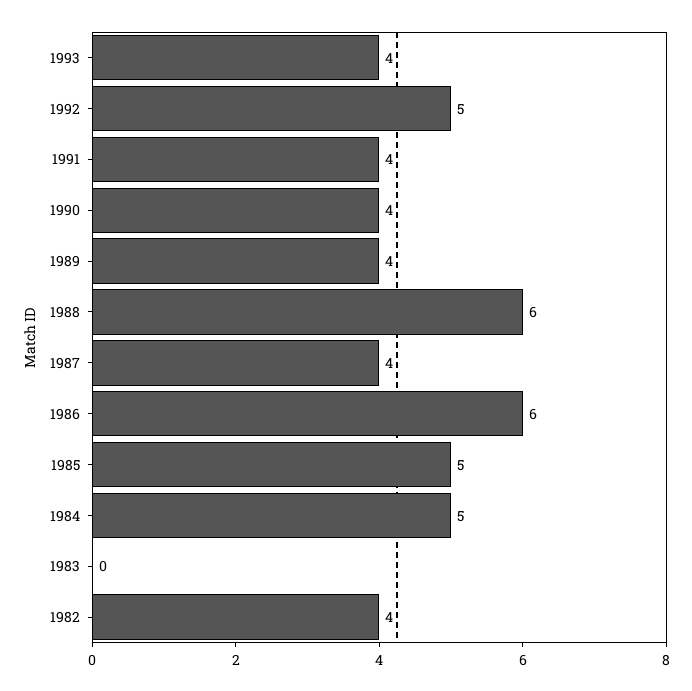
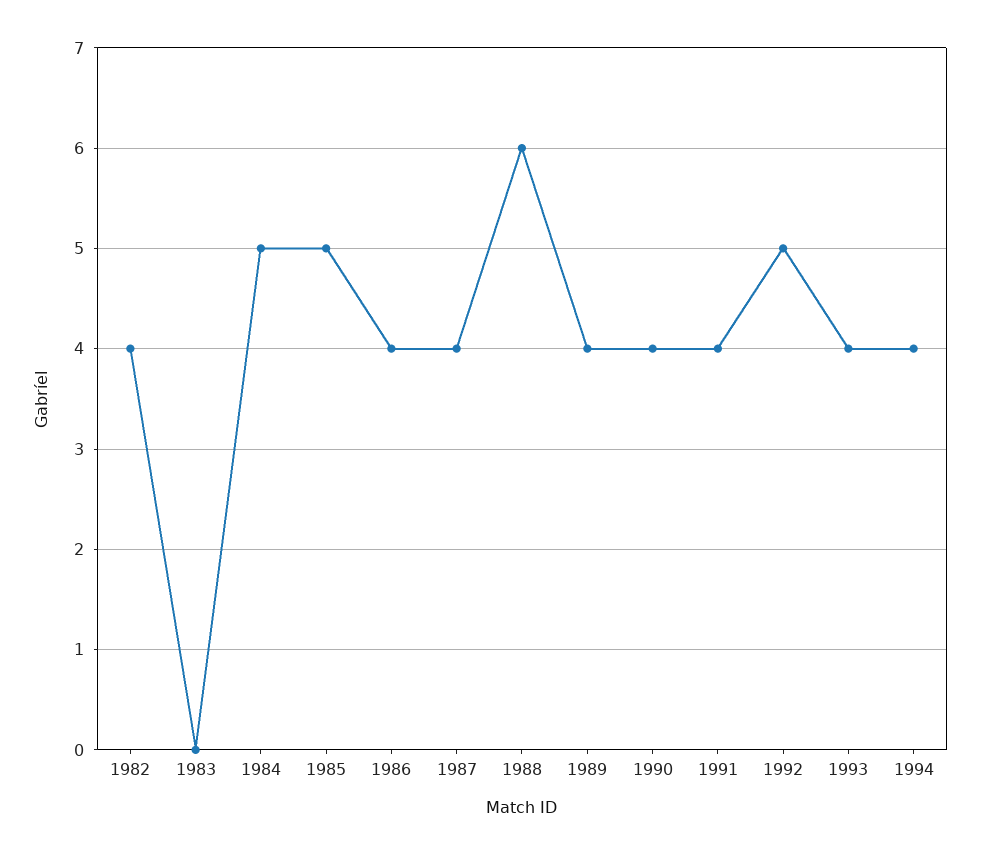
1986: 6 -> 4
1994: none -> 4

